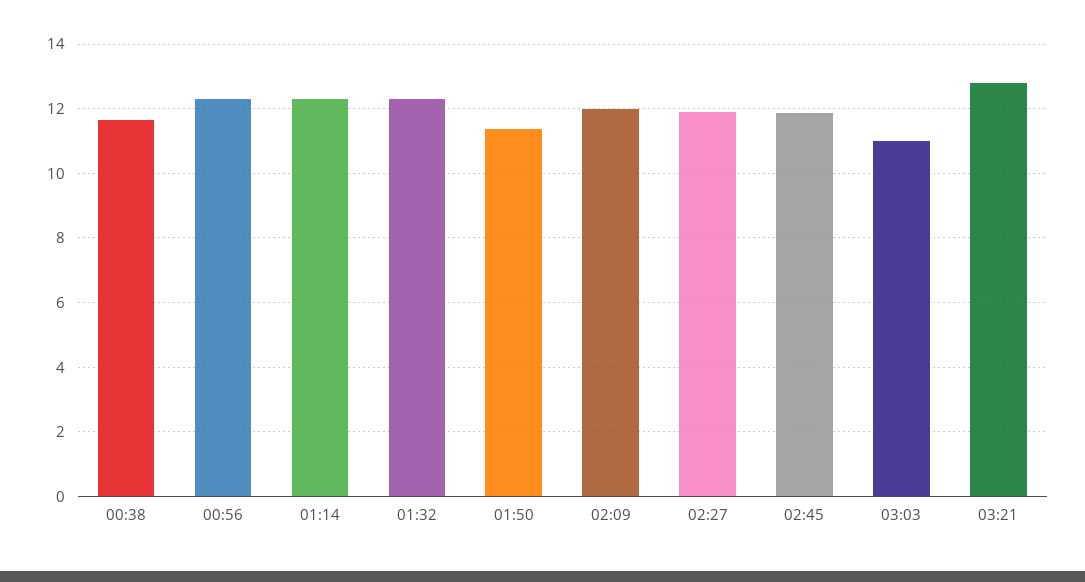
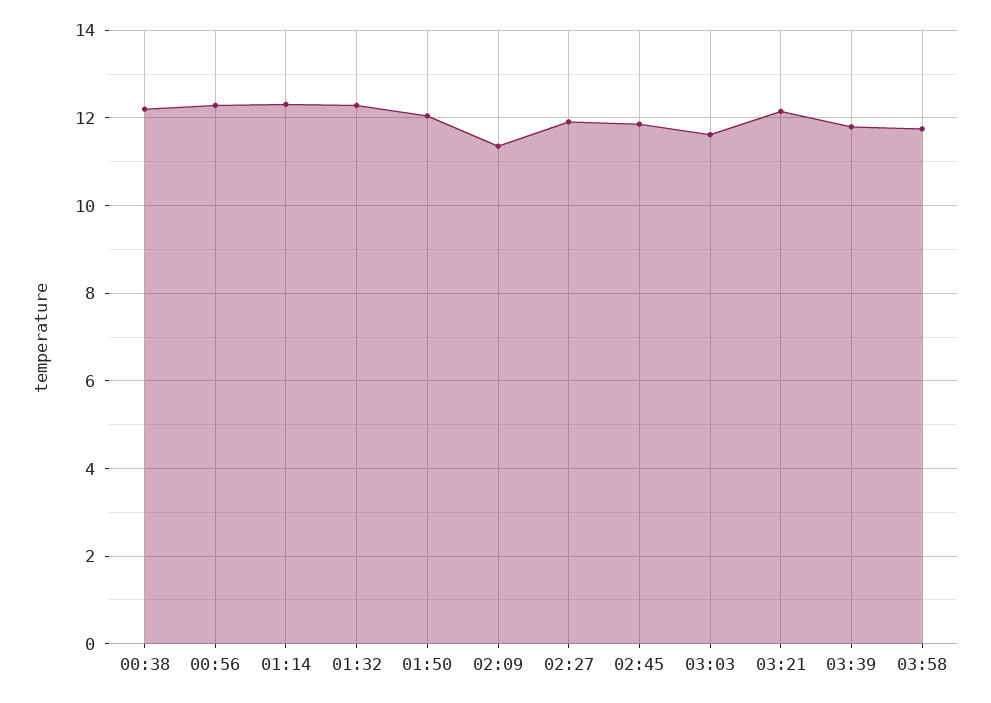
00:38: 11.6 -> 12.2
01:50: 11.4 -> 12
02:09: 12 -> 11.4
03:03: 11 -> 11.6
03:21: 12.8 -> 12.2
03:39: none -> 11.8
03:58: none -> 11.8

